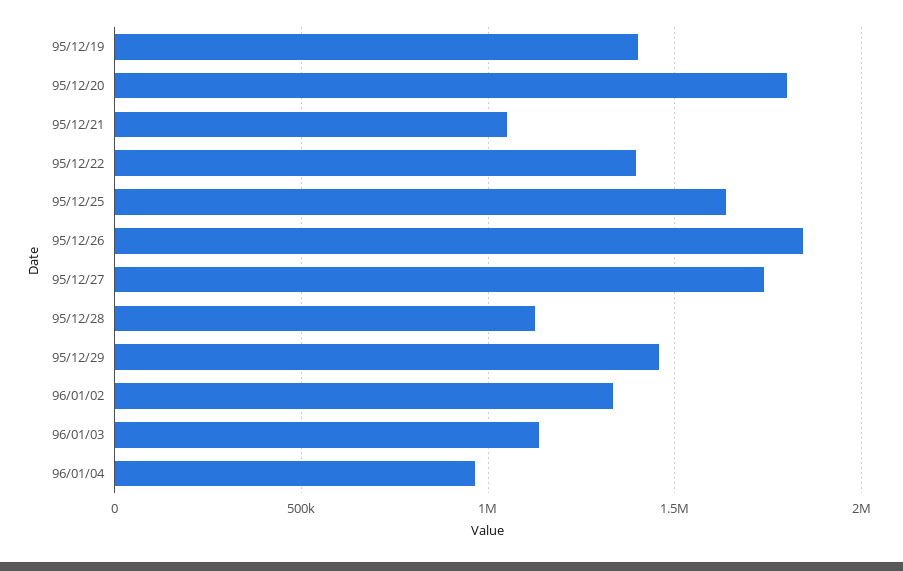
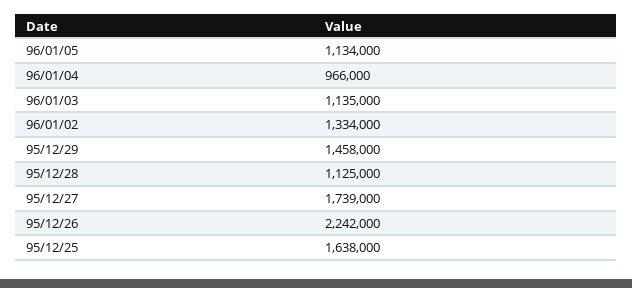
95/12/19: 1400000 -> none
95/12/20: 1800000 -> none
95/12/21: 1050000 -> none
95/12/22: 1400000 -> none
95/12/26: 1850000 -> 2242000
96/01/05: none -> 1134000

